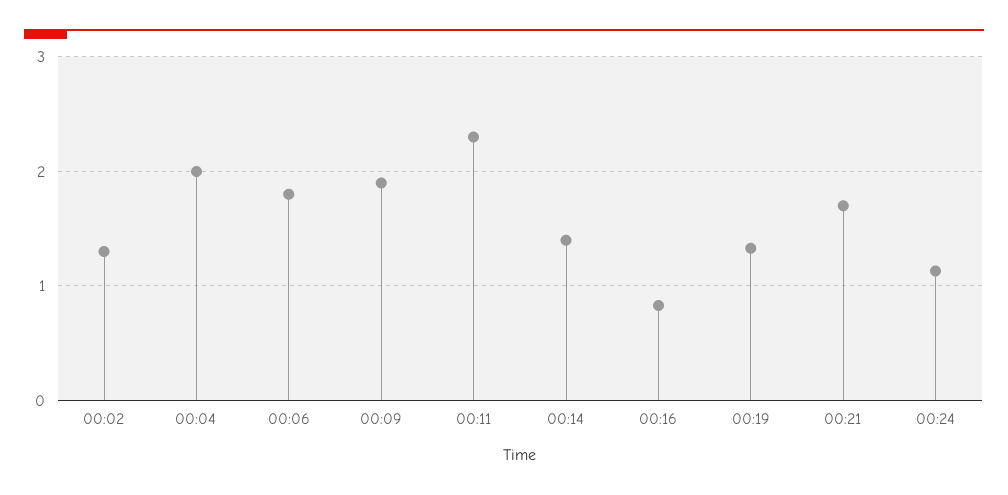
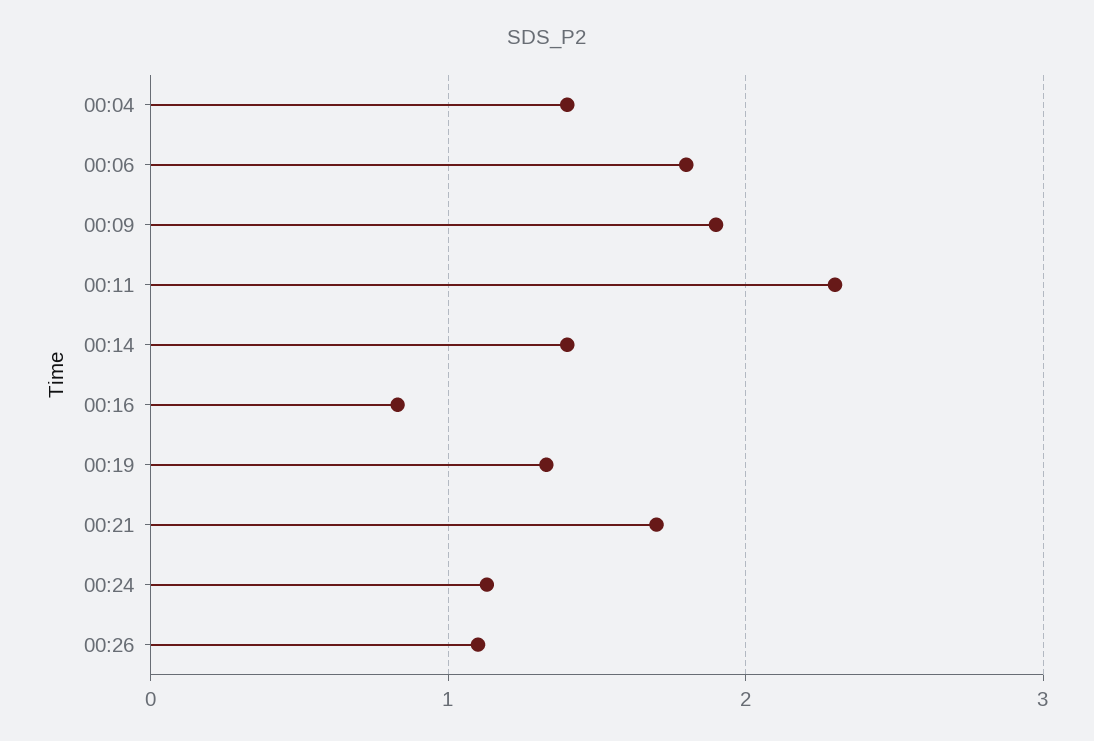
00:02: 1.3 -> none
00:04: 2 -> 1.4
00:26: none -> 1.1

